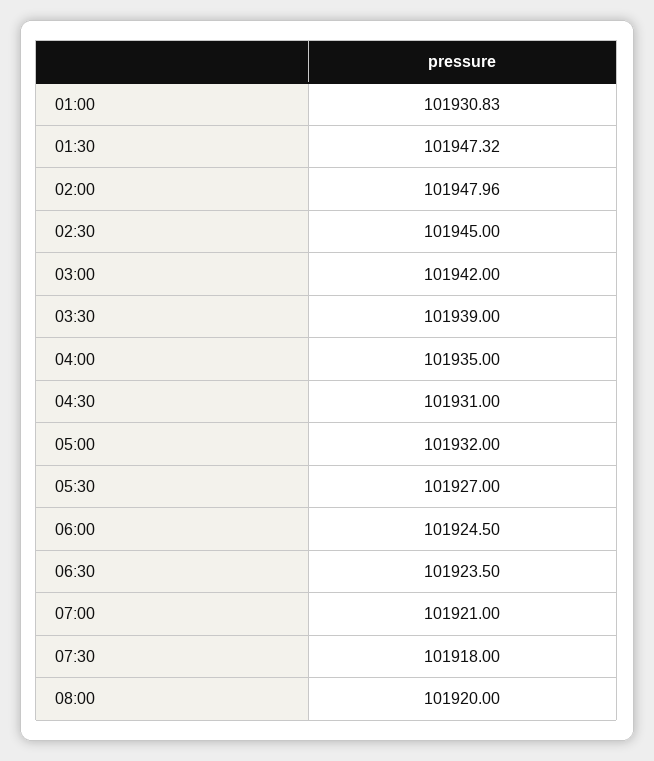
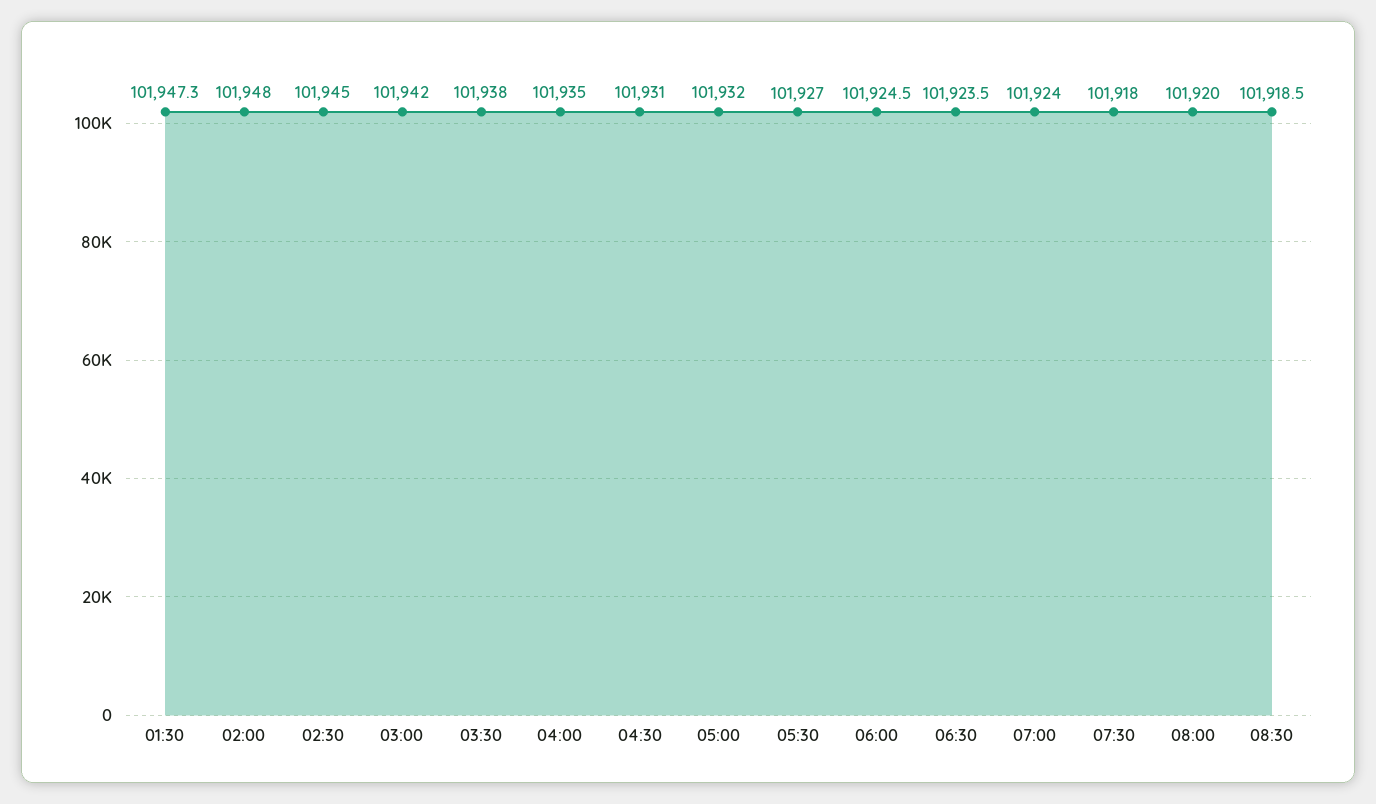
01:00: 101930.83 -> none
03:30: 101939 -> 101938
07:00: 101921 -> 101924
08:30: none -> 101918.5

